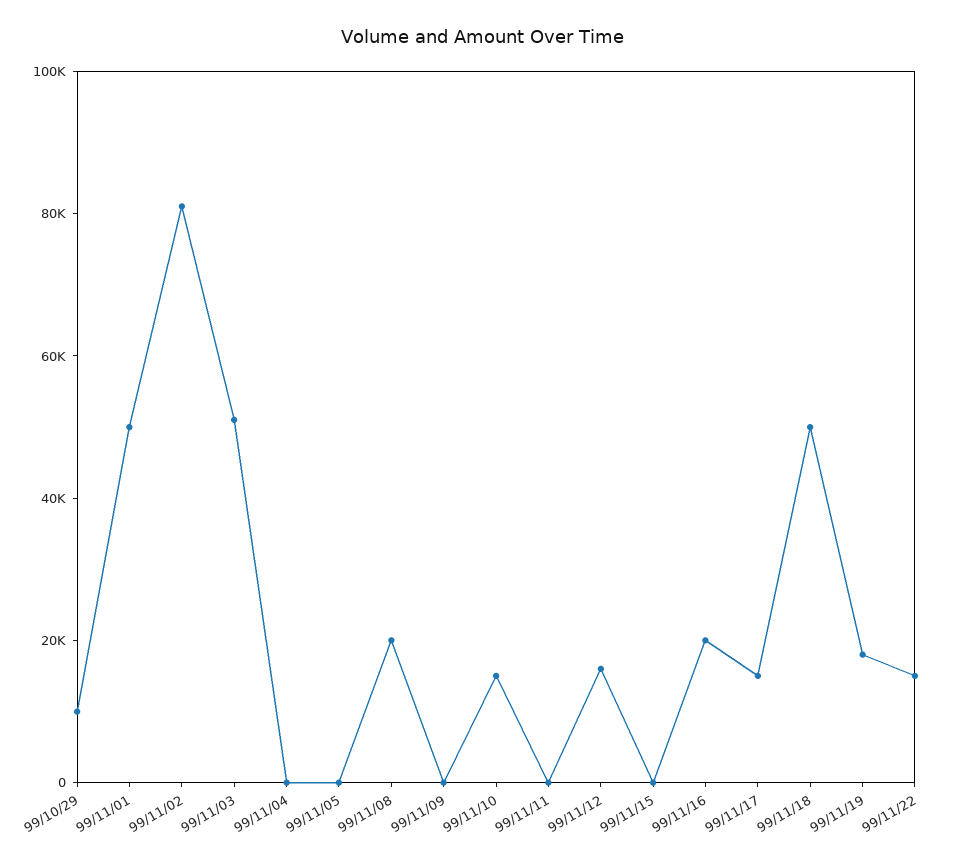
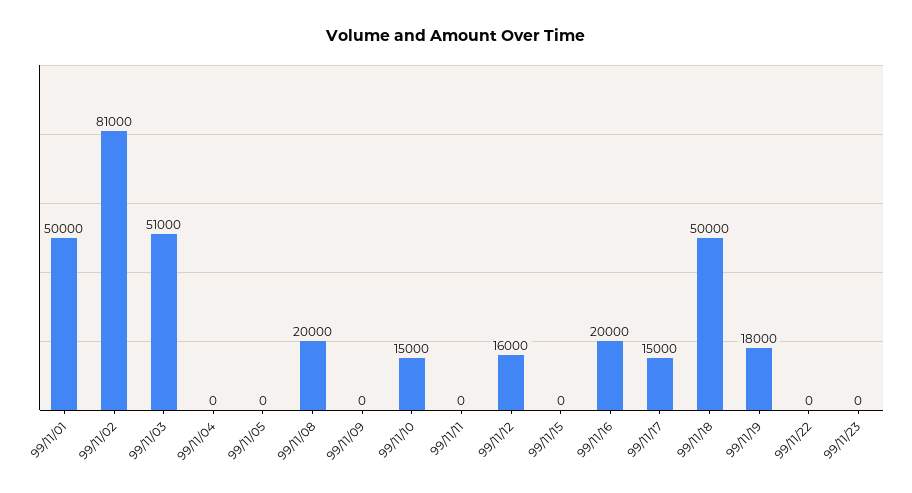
99/10/29: 10000 -> none
99/11/22: 15000 -> 0
99/11/23: none -> 0

